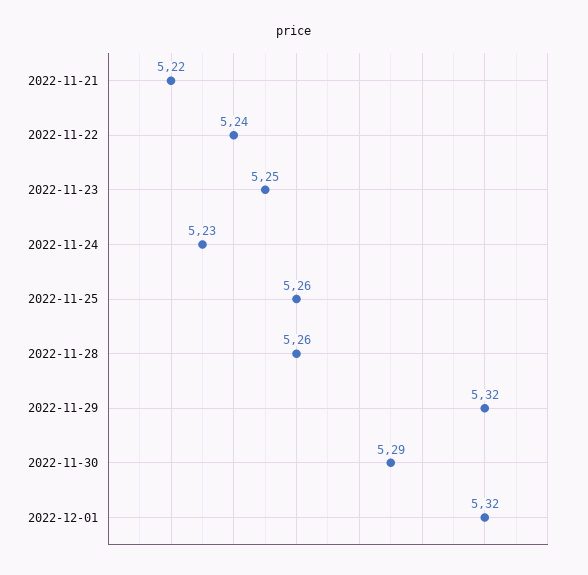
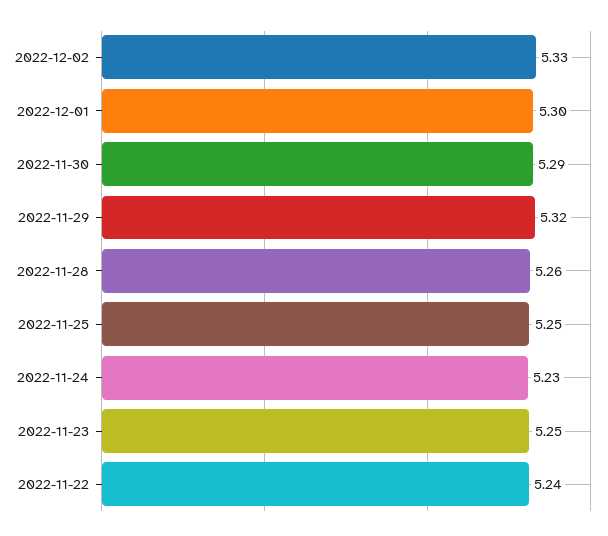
2022-11-21: 5.22 -> none
2022-11-25: 5.26 -> 5.25
2022-12-01: 5.32 -> 5.3
2022-12-02: none -> 5.33

